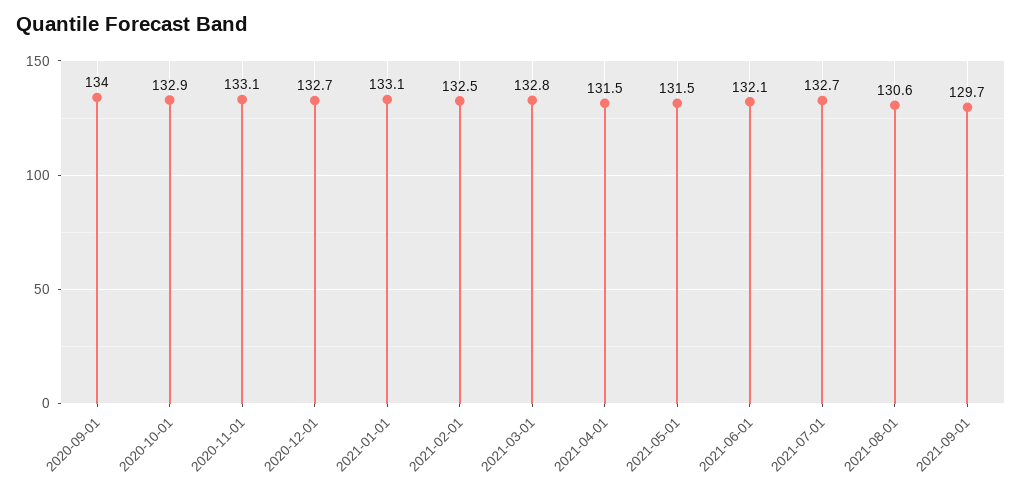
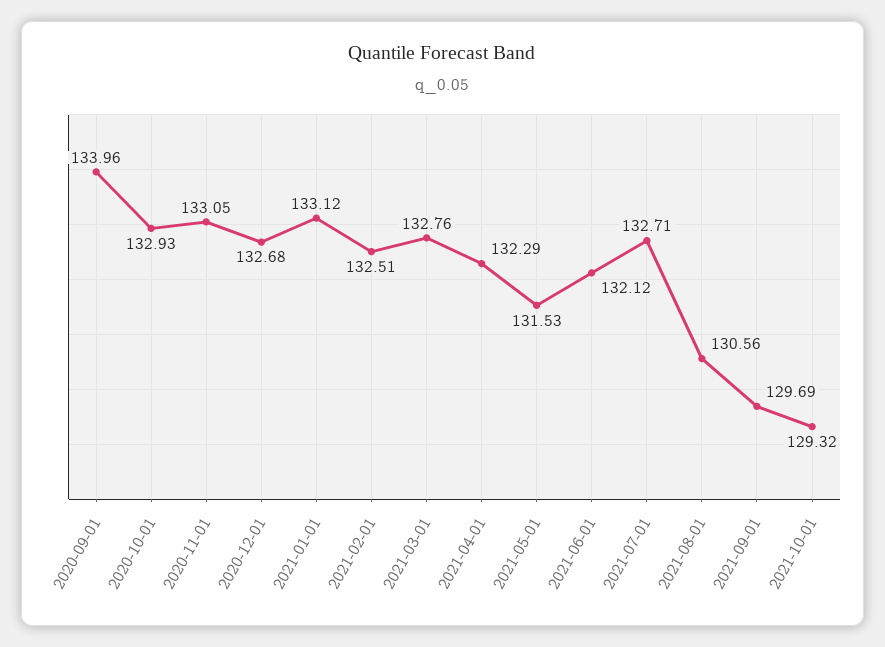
2021-04-01: 131.5 -> 132.29
2021-10-01: none -> 129.32

